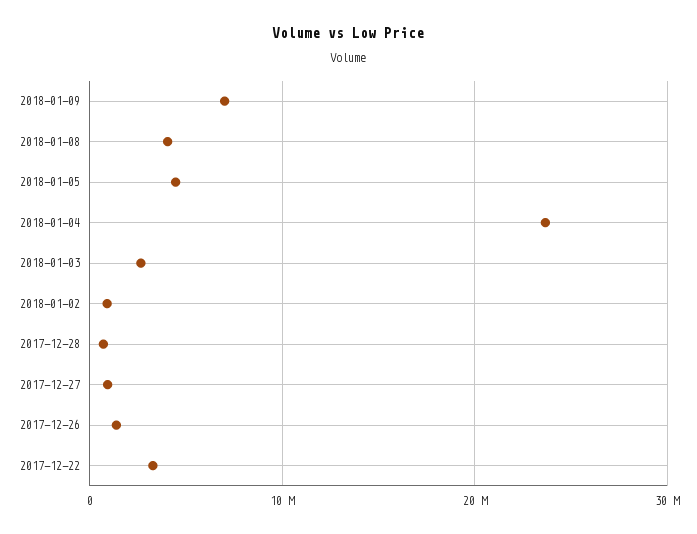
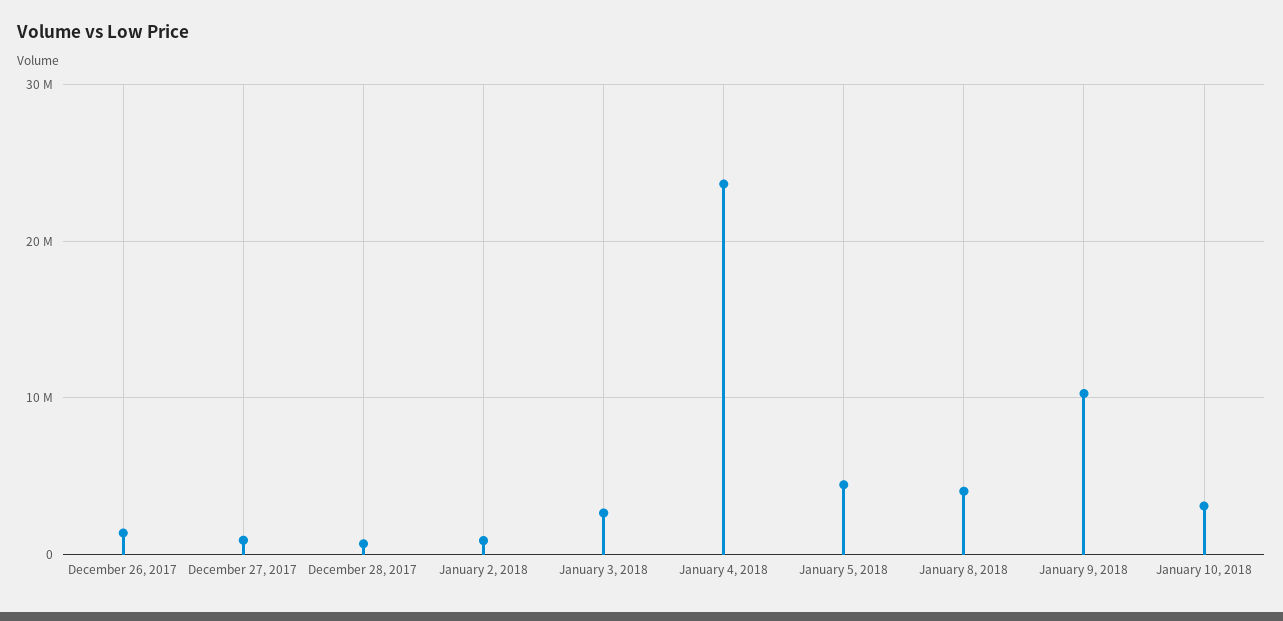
2018-01-09: 7000000 -> 10000000
2017-12-22: 3000000 -> none
January 10, 2018: none -> 3000000

